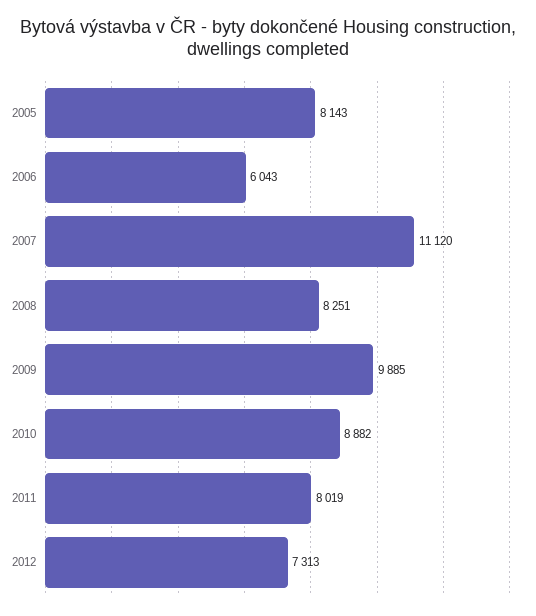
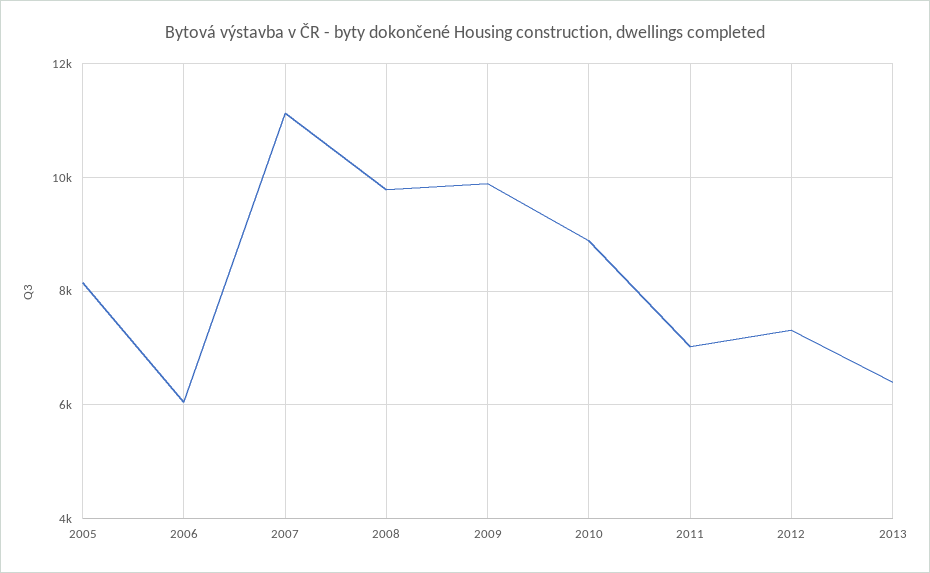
2008: 8251 -> 9800
2011: 8019 -> 7000
2013: none -> 6400

